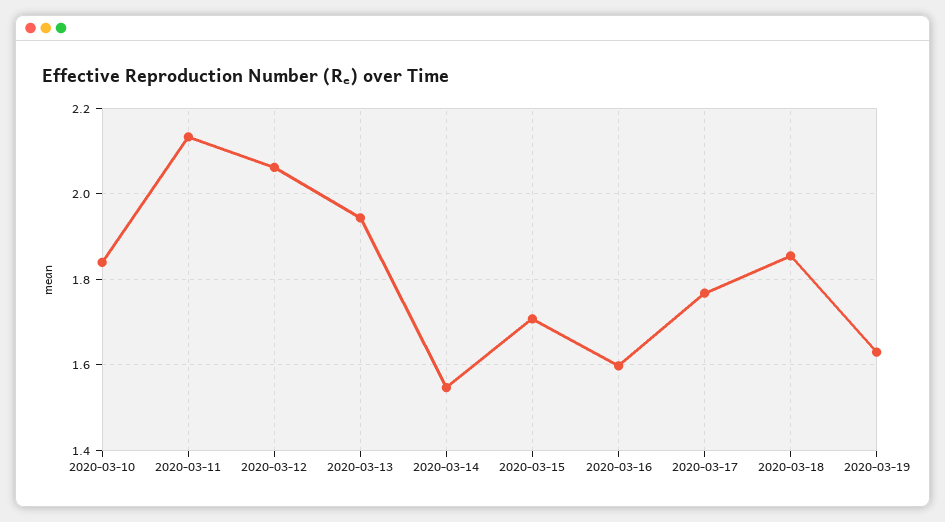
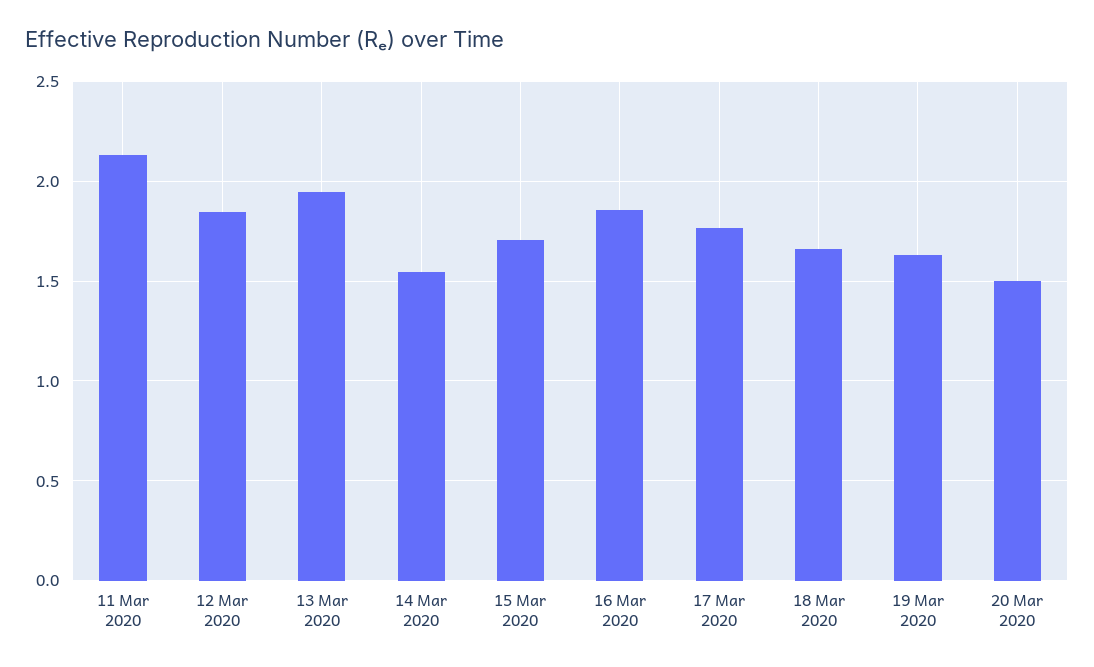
2020-03-10: 1.84 -> none
2020-03-12: 2.06 -> 1.85
2020-03-16: 1.6 -> 1.85
2020-03-18: 1.86 -> 1.65
20 Mar 2020: none -> 1.5

